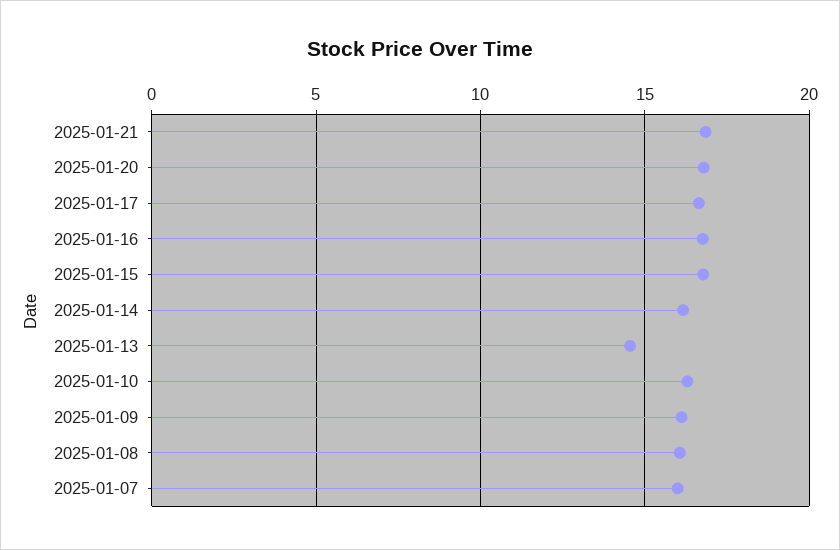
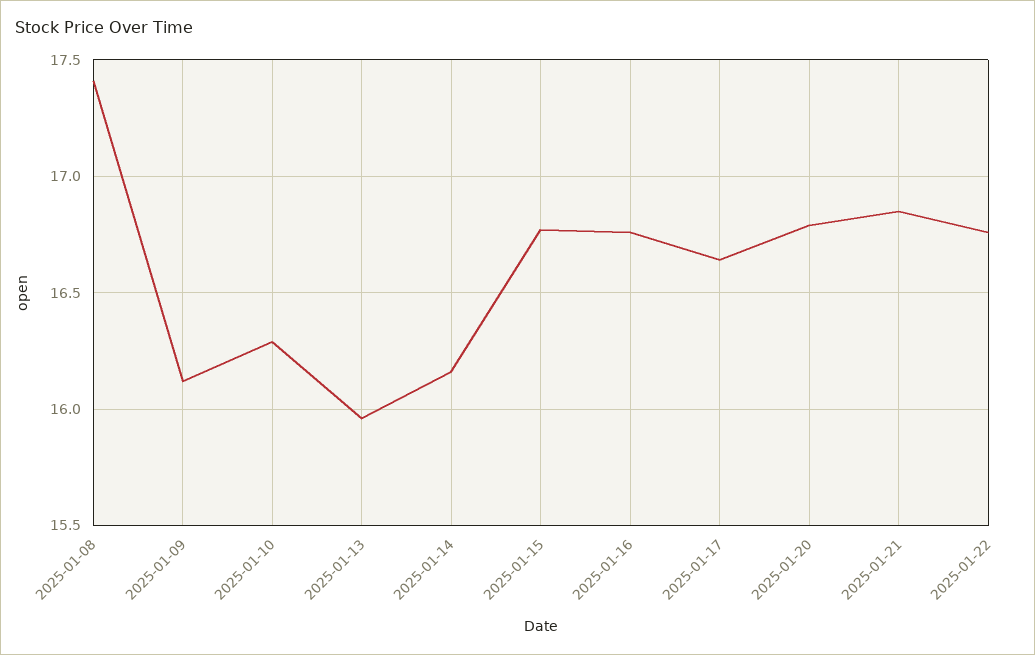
2025-01-13: 14.5 -> 15.95
2025-01-08: 16 -> 17.4
2025-01-07: 16 -> none
2025-01-22: none -> 16.75

